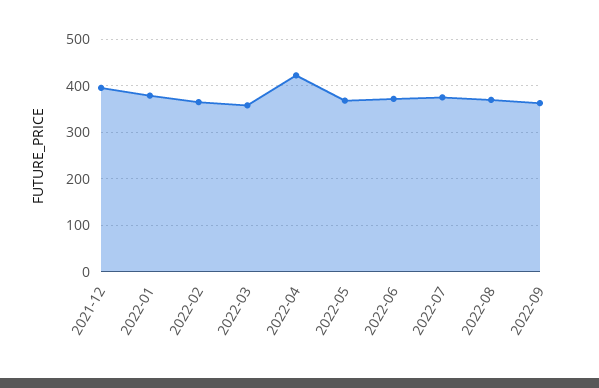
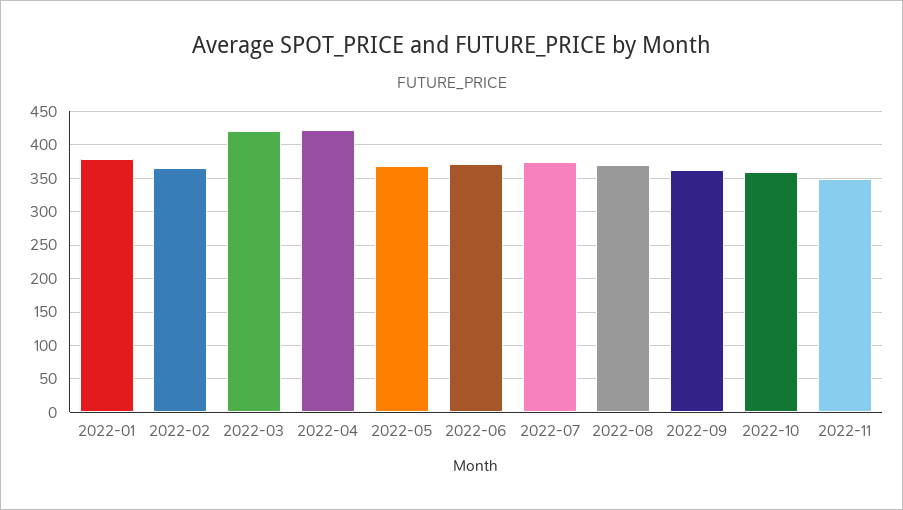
2021-12: 400 -> none
2022-03: 360 -> 420
2022-10: none -> 360
2022-11: none -> 350

